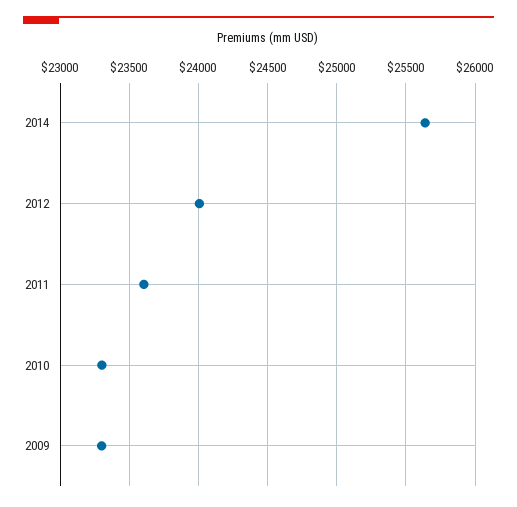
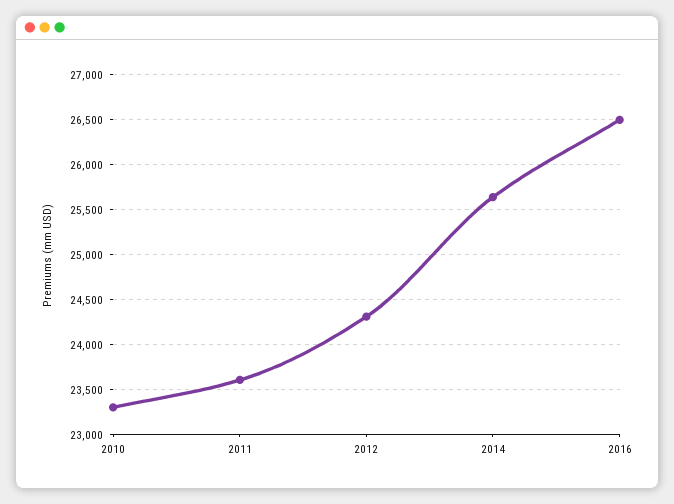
2012: 24000 -> 24300
2009: 23300 -> none
2016: none -> 26500

